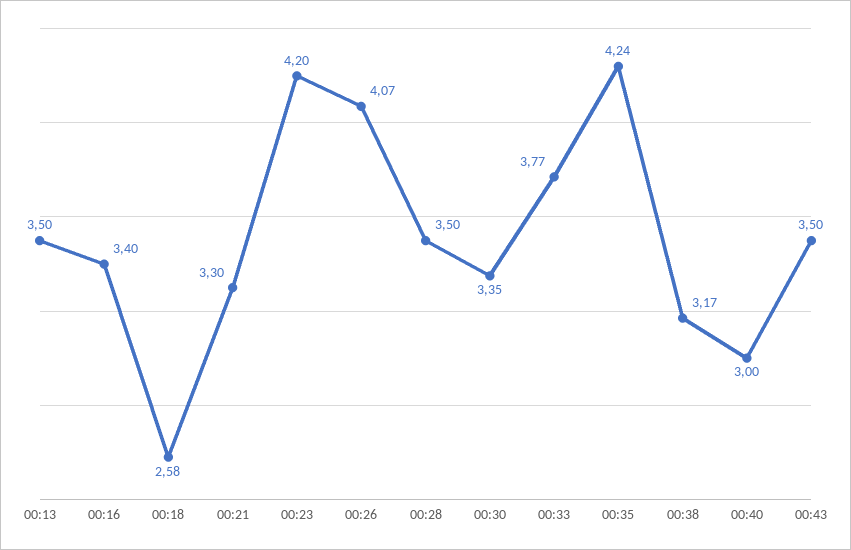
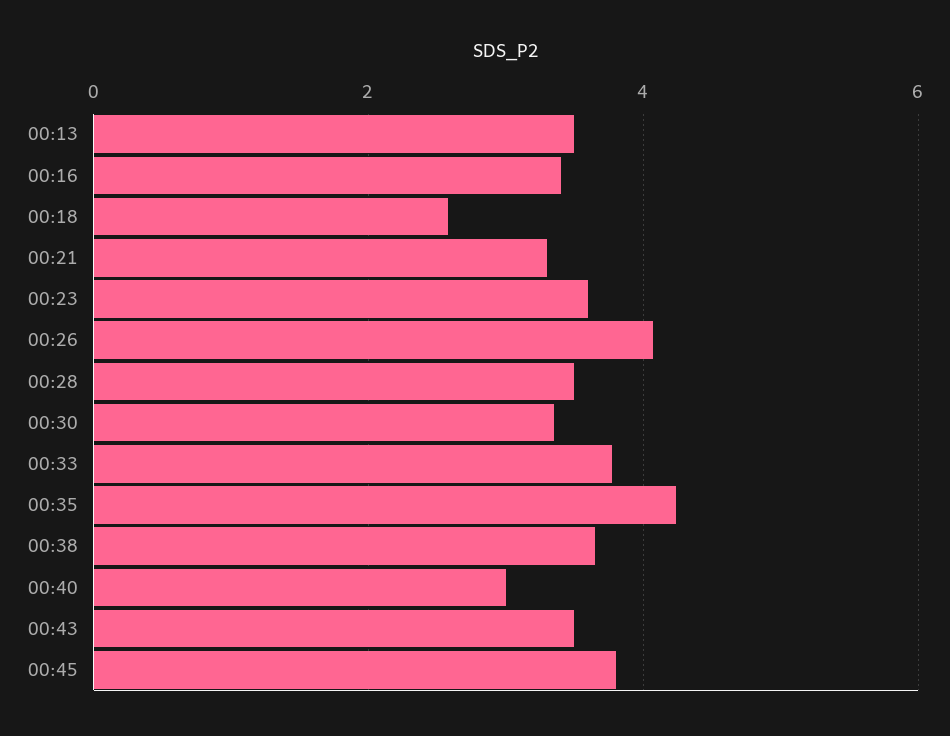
00:23: 4.2 -> 3.6
00:38: 3.17 -> 3.6
00:45: none -> 3.8

